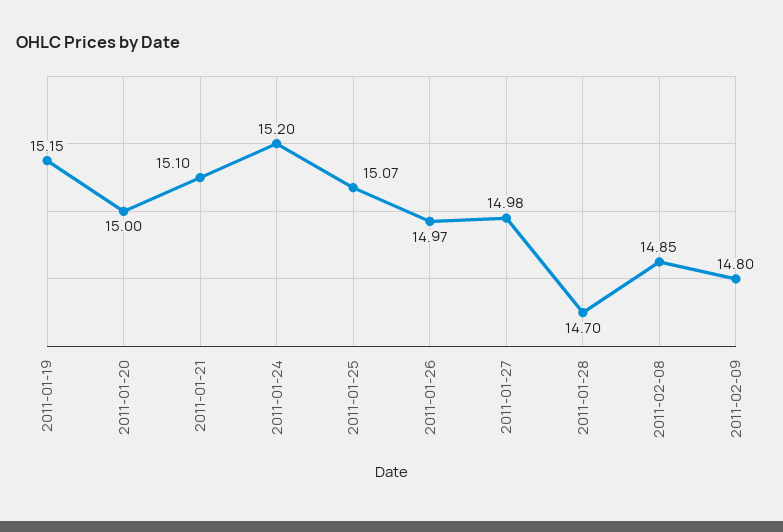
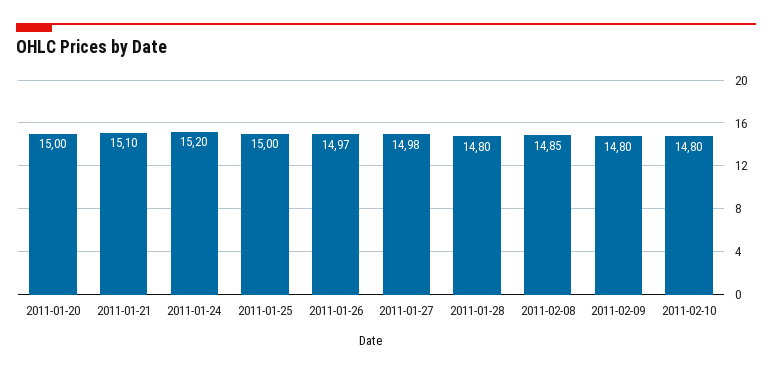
2011-01-19: 15.15 -> none
2011-01-25: 15.07 -> 15
2011-01-28: 14.7 -> 14.8
2011-02-10: none -> 14.8

